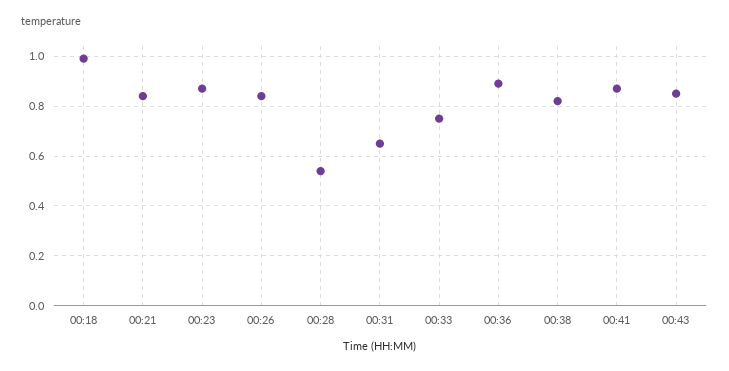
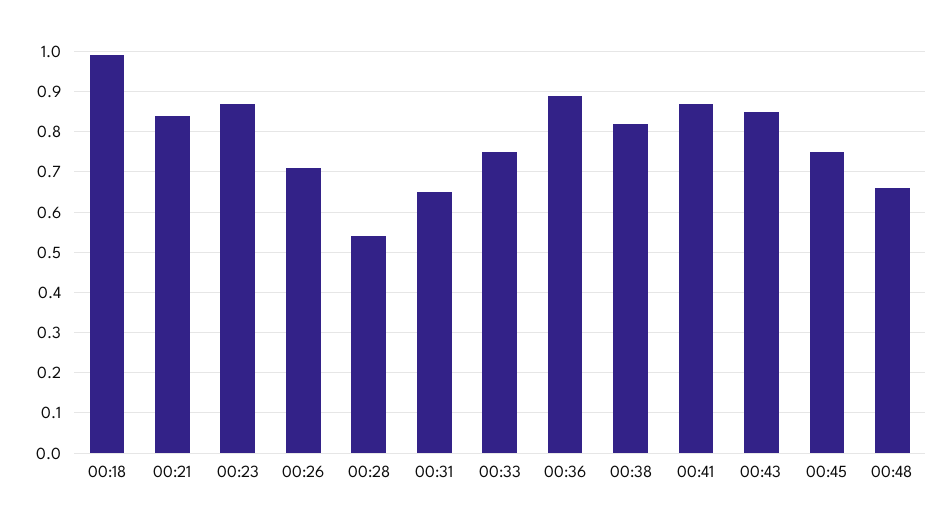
00:26: 0.85 -> 0.7
00:45: none -> 0.75
00:48: none -> 0.65

